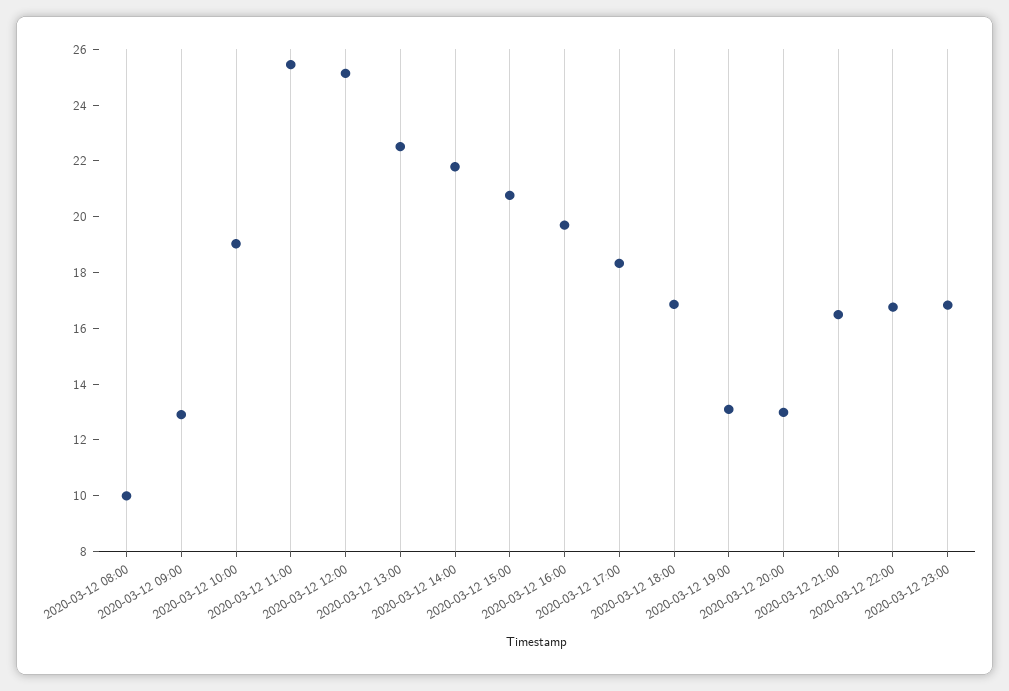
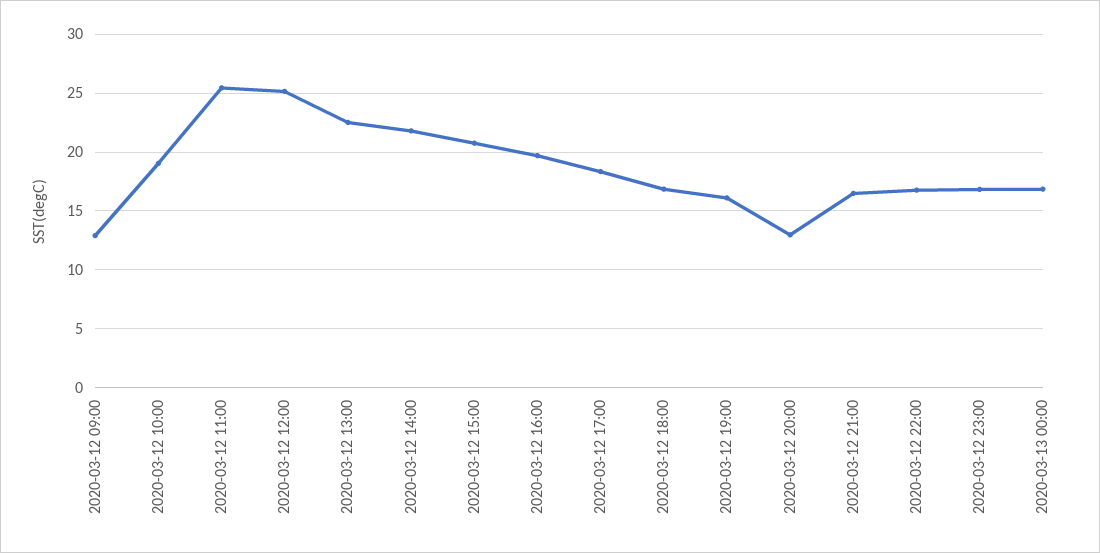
2020-03-12 08:00: 10 -> none
2020-03-12 19:00: 13 -> 16
2020-03-13 00:00: none -> 17

